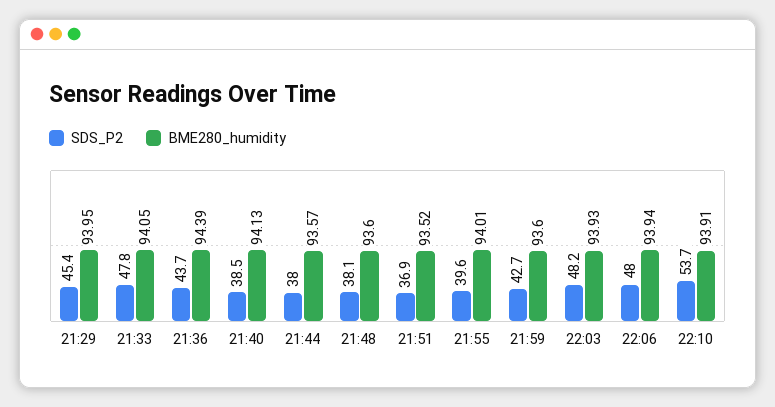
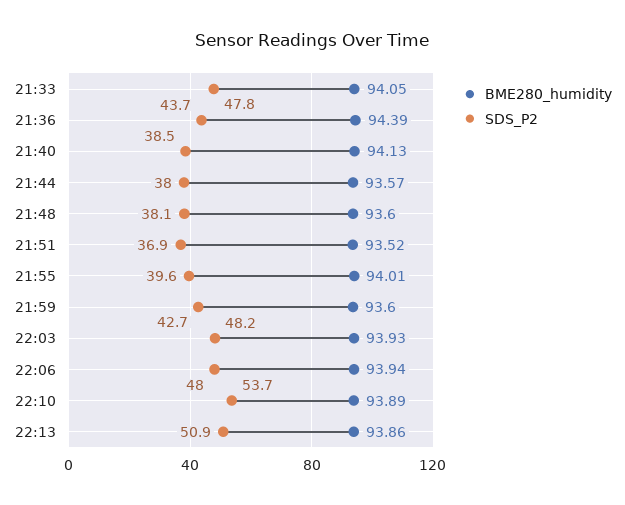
SDS_P2, 21:29: 45.4 -> none
BME280_humidity, 21:29: 93.95 -> none
BME280_humidity, 22:10: 93.91 -> 93.89
BME280_humidity, 22:13: none -> 93.86
SDS_P2, 22:13: none -> 50.9

